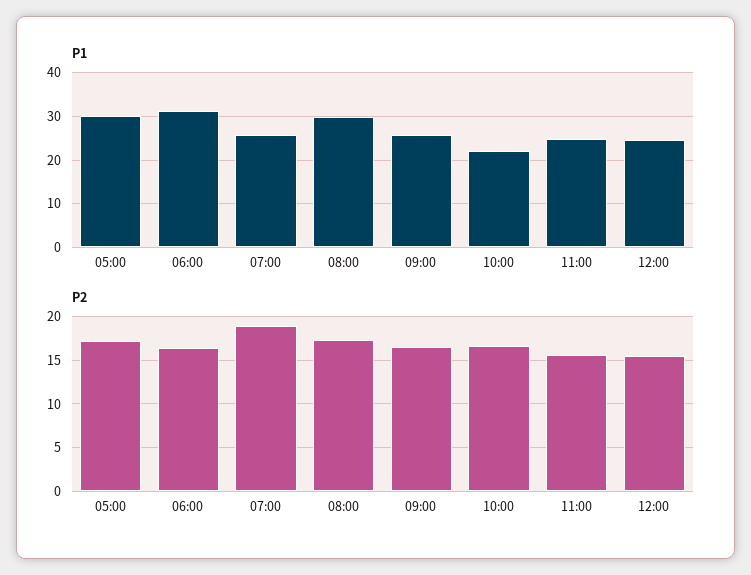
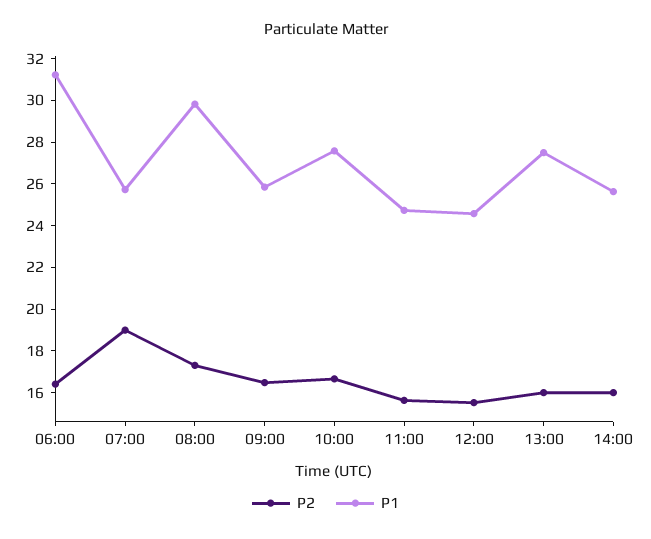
P1, 05:00: 30 -> none
P1, 10:00: 22 -> 27.5
P2, 05:00: 17 -> none
P2, 13:00: none -> 16
P1, 13:00: none -> 27.5
P2, 14:00: none -> 16
P1, 14:00: none -> 25.5

